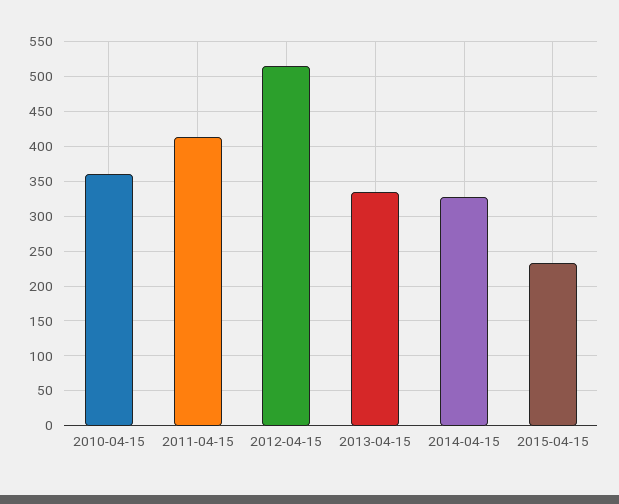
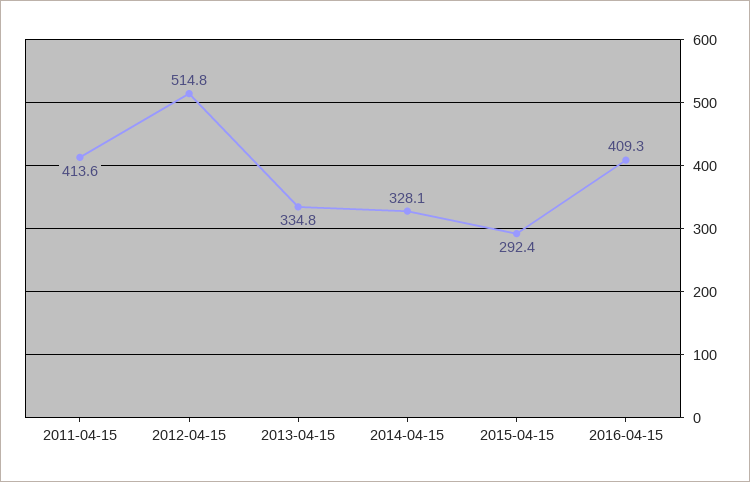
2010-04-15: 360 -> none
2015-04-15: 230 -> 292.4
2016-04-15: none -> 409.3

